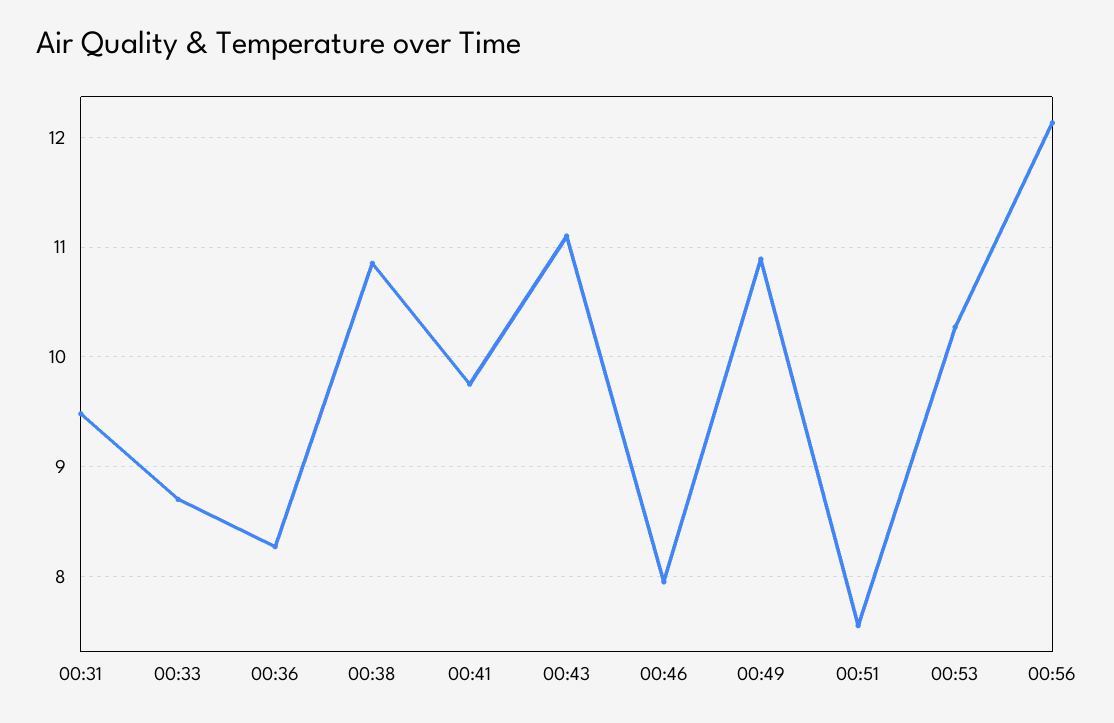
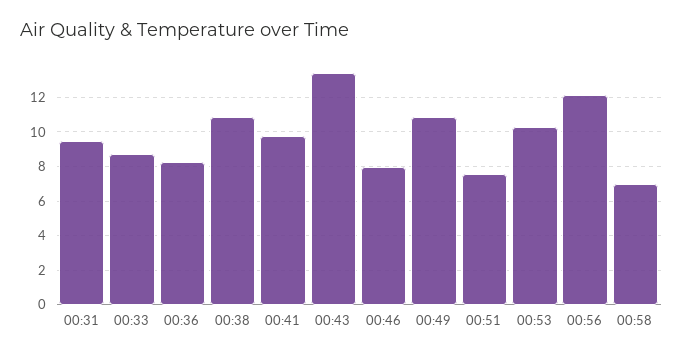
00:43: 11.1 -> 13.5
00:58: none -> 7

